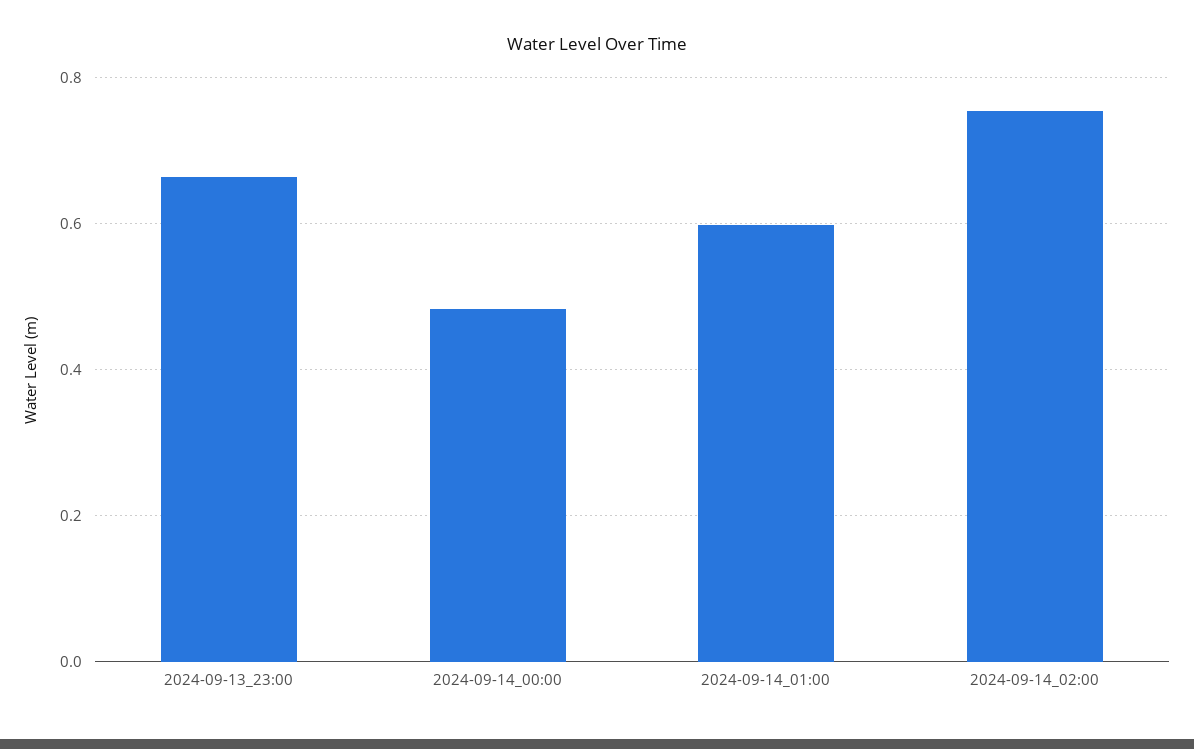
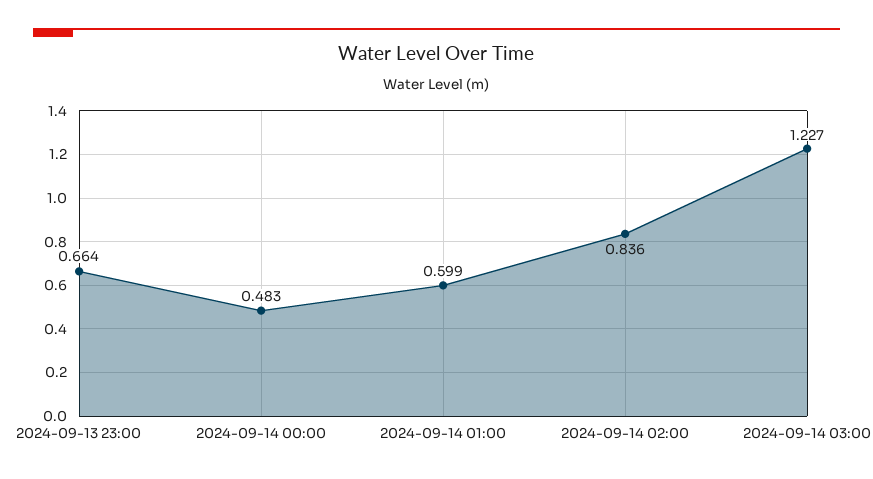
2024-09-14_02:00: 0.76 -> 0.836
2024-09-14 03:00: none -> 1.227

